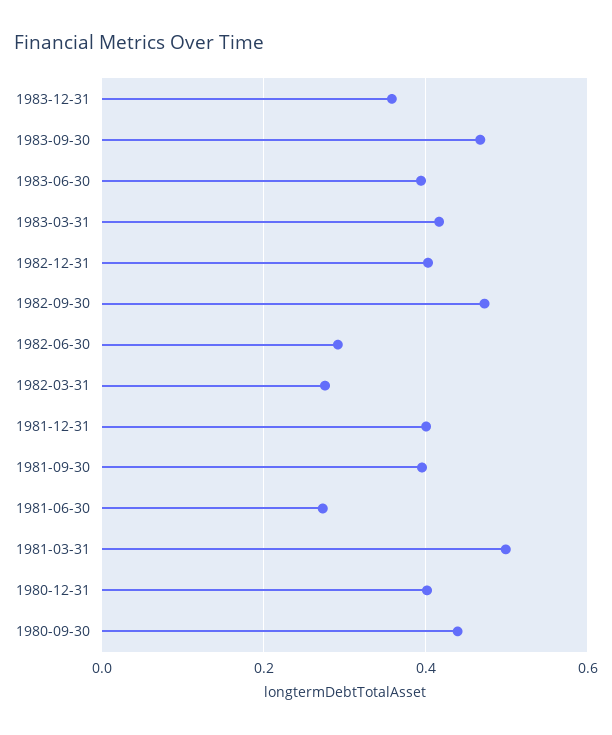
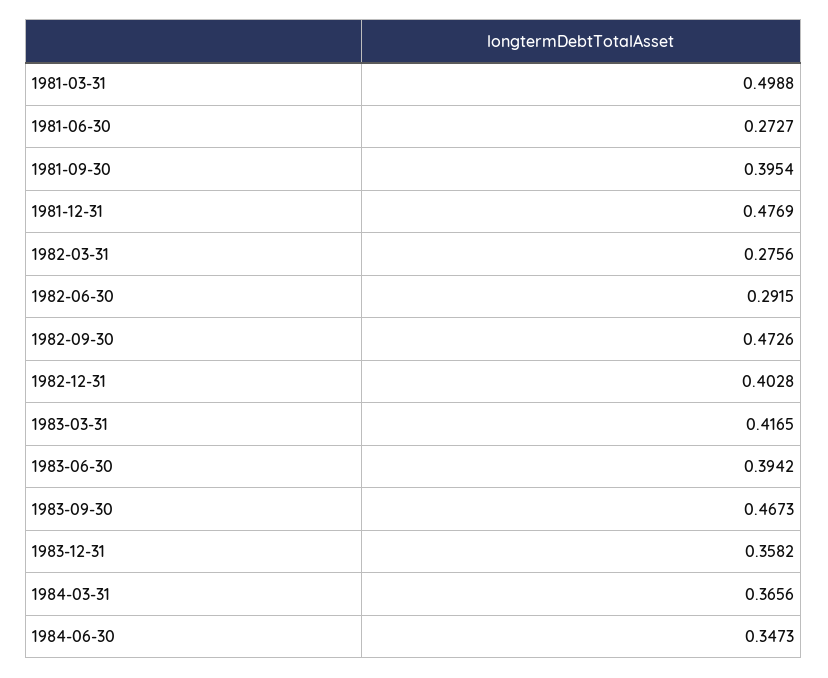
1981-12-31: 0.4 -> 0.4769
1980-12-31: 0.4 -> none
1980-09-30: 0.44 -> none
1984-03-31: none -> 0.3656
1984-06-30: none -> 0.3473

